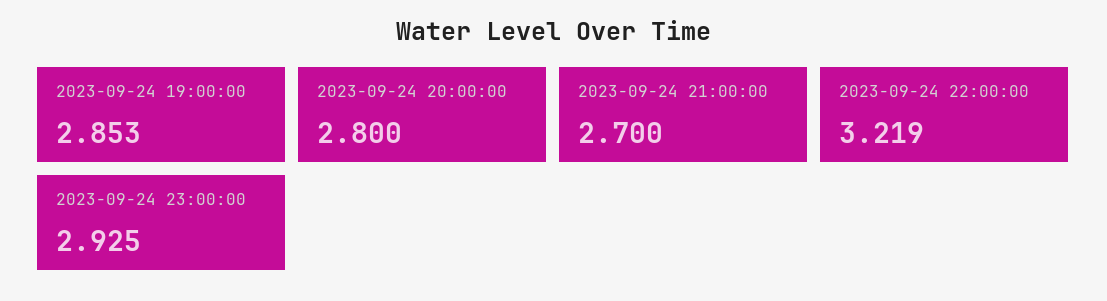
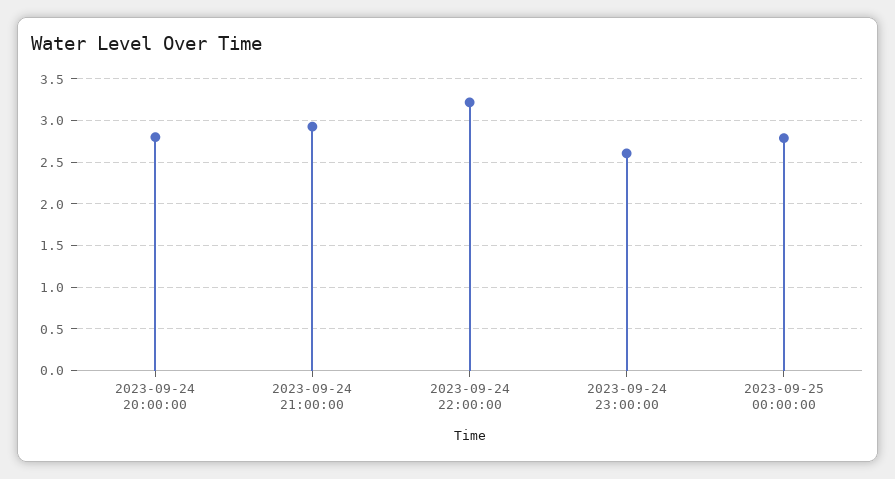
2023-09-24 19:00:00: 2.853 -> none
2023-09-24 21:00:00: 2.7 -> 2.9
2023-09-24 23:00:00: 2.925 -> 2.6
2023-09-25 00:00:00: none -> 2.8

